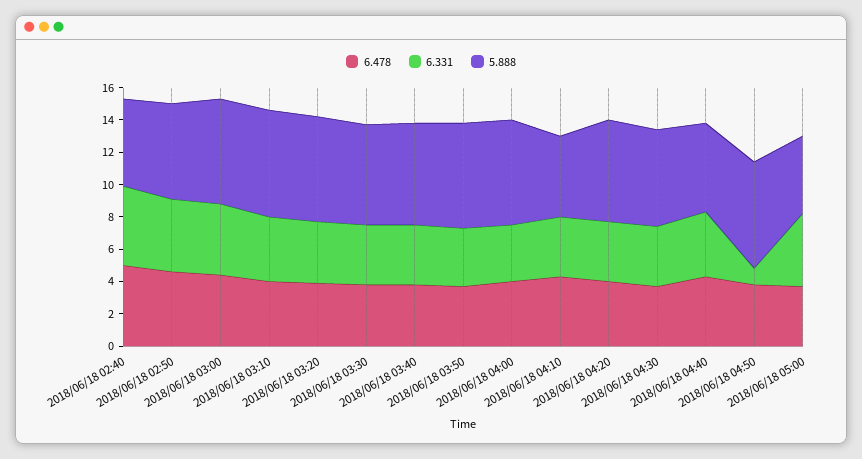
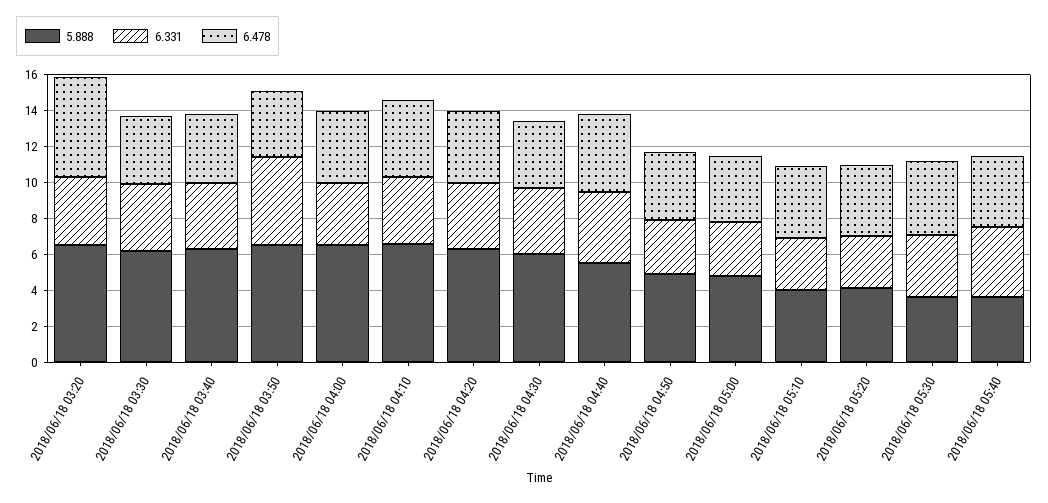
6.478, 2018/06/18 02:40: 5 -> none
6.331, 2018/06/18 02:40: 5 -> none
5.888, 2018/06/18 02:40: 5.5 -> none
6.478, 2018/06/18 02:50: 4.5 -> none
6.331, 2018/06/18 02:50: 4.5 -> none
5.888, 2018/06/18 02:50: 6 -> none
6.478, 2018/06/18 03:00: 4.5 -> none
6.331, 2018/06/18 03:00: 4.5 -> none
5.888, 2018/06/18 03:00: 6.5 -> none
6.478, 2018/06/18 03:10: 4 -> none
6.331, 2018/06/18 03:10: 4 -> none
5.888, 2018/06/18 03:10: 6.5 -> none
6.478, 2018/06/18 03:20: 4 -> 5.5
6.331, 2018/06/18 03:50: 3.5 -> 5
5.888, 2018/06/18 04:10: 5 -> 6.5
6.331, 2018/06/18 04:50: 1 -> 3
5.888, 2018/06/18 04:50: 6.5 -> 5
6.331, 2018/06/18 05:00: 4.5 -> 3
5.888, 2018/06/18 05:10: none -> 4
6.331, 2018/06/18 05:10: none -> 3
6.478, 2018/06/18 05:10: none -> 4
5.888, 2018/06/18 05:20: none -> 4
6.331, 2018/06/18 05:20: none -> 3
6.478, 2018/06/18 05:20: none -> 4
5.888, 2018/06/18 05:30: none -> 3.5
6.331, 2018/06/18 05:30: none -> 3.5
6.478, 2018/06/18 05:30: none -> 4
5.888, 2018/06/18 05:40: none -> 3.5
6.331, 2018/06/18 05:40: none -> 4
6.478, 2018/06/18 05:40: none -> 4

